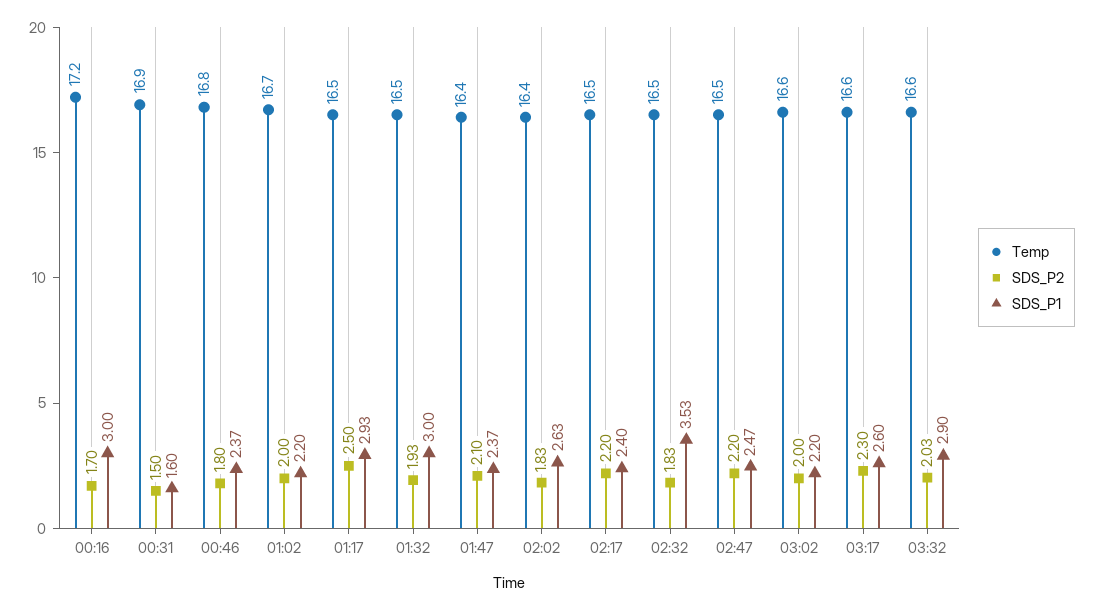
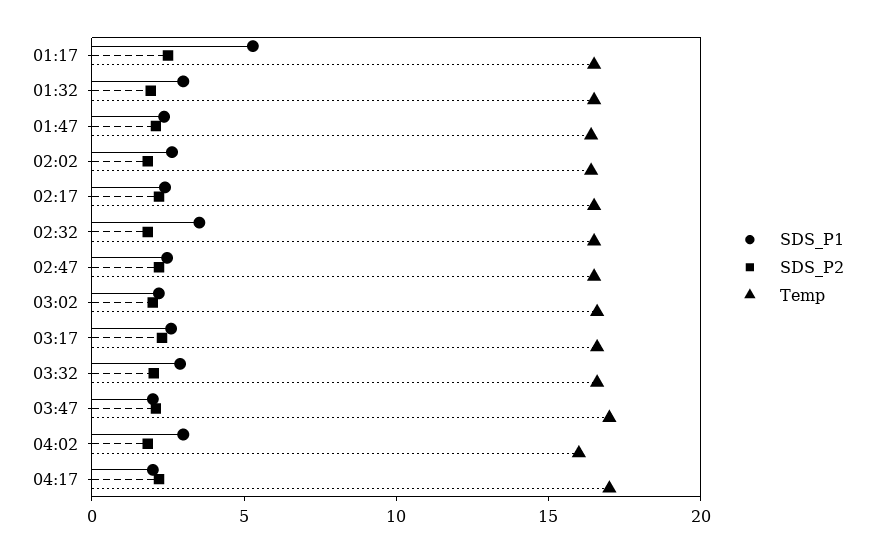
Temp, 00:16: 17.2 -> none
SDS_P2, 00:16: 1.7 -> none
SDS_P1, 00:16: 3 -> none
Temp, 00:31: 16.9 -> none
SDS_P2, 00:31: 1.5 -> none
SDS_P1, 00:31: 1.6 -> none
Temp, 00:46: 16.8 -> none
SDS_P2, 00:46: 1.8 -> none
SDS_P1, 00:46: 2.37 -> none
Temp, 01:02: 16.7 -> none
SDS_P2, 01:02: 2 -> none
SDS_P1, 01:02: 2.2 -> none
SDS_P1, 01:17: 2.93 -> 5
SDS_P1, 03:47: none -> 2
SDS_P2, 03:47: none -> 2
Temp, 03:47: none -> 17
SDS_P1, 04:02: none -> 3
SDS_P2, 04:02: none -> 2
Temp, 04:02: none -> 16
SDS_P1, 04:17: none -> 2
SDS_P2, 04:17: none -> 2
Temp, 04:17: none -> 17

